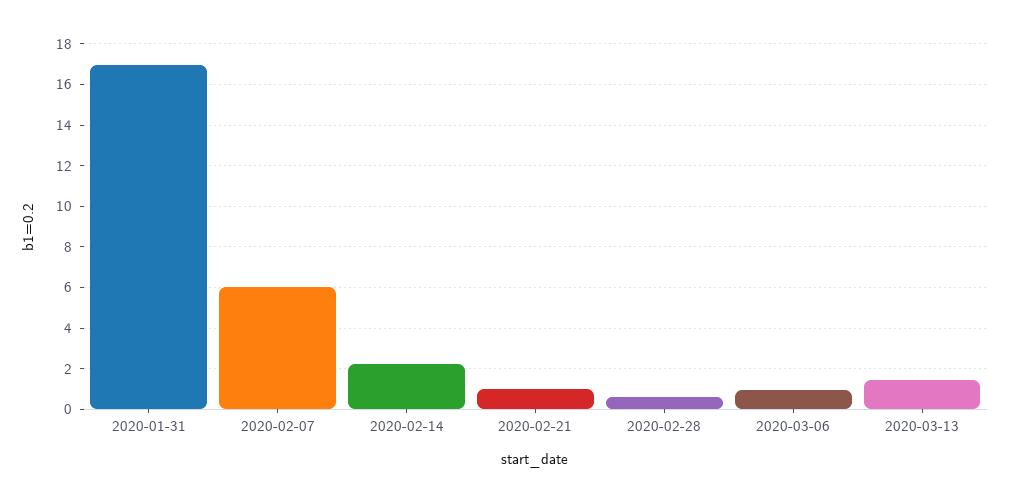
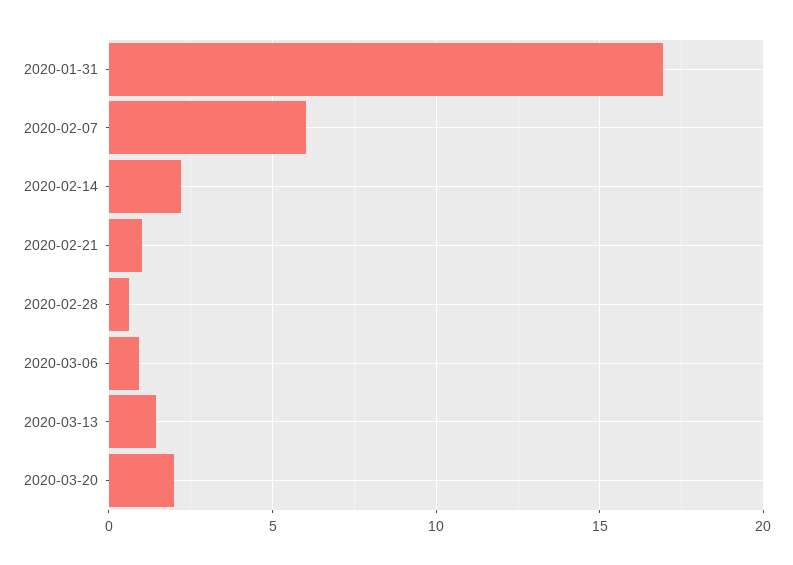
2020-03-20: none -> 2

